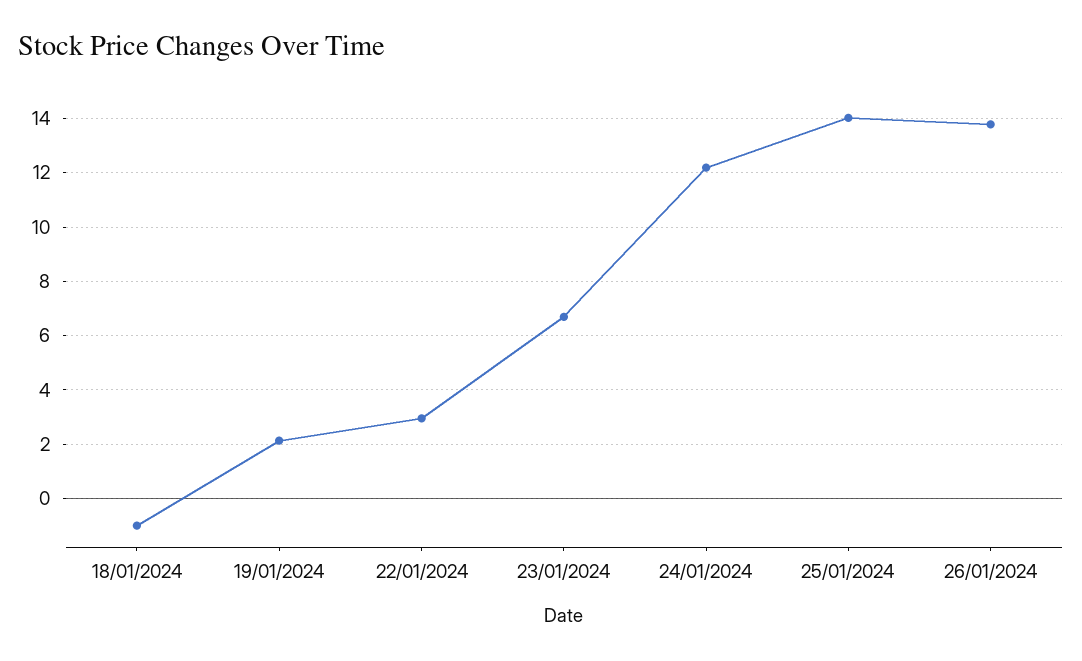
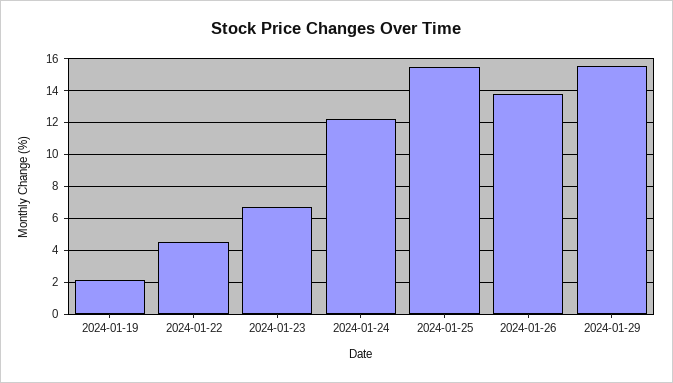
18/01/2024: -1 -> none
22/01/2024: 3 -> 4.5
25/01/2024: 14 -> 15.5
2024-01-29: none -> 15.5

